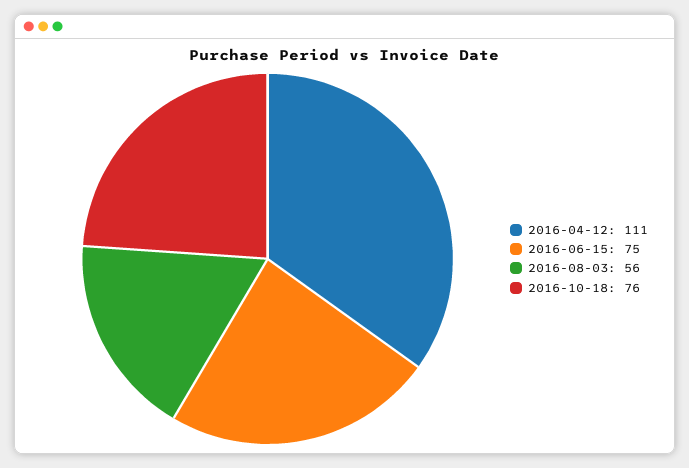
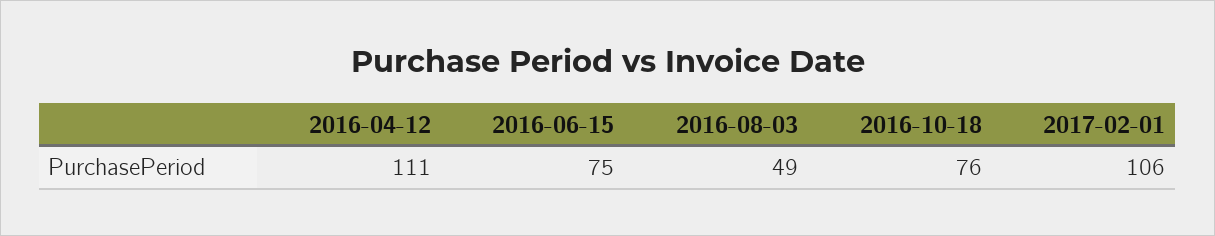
2016-08-03: 56 -> 49
2017-02-01: none -> 106

